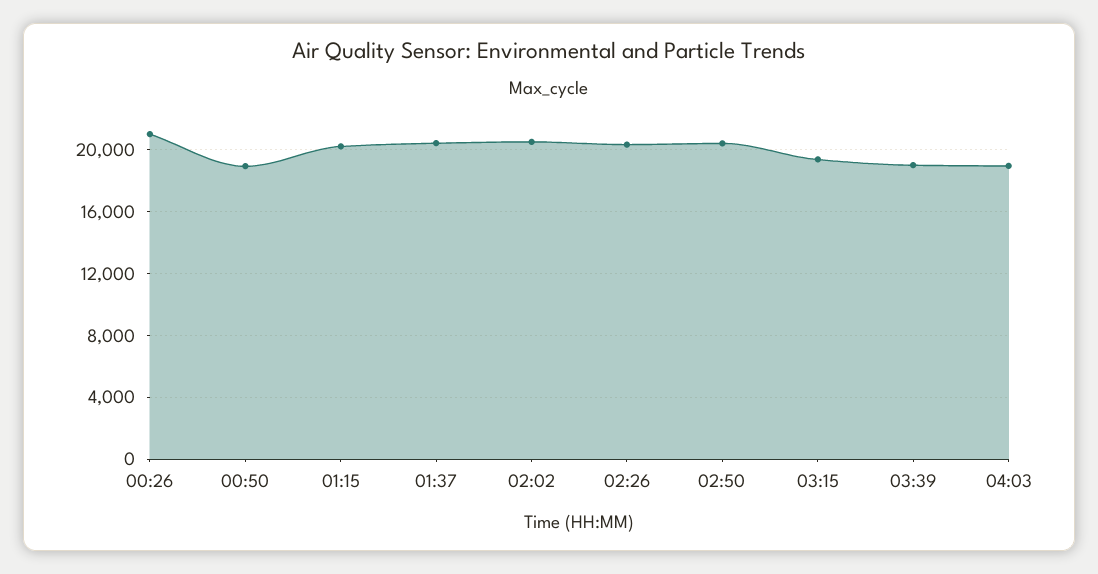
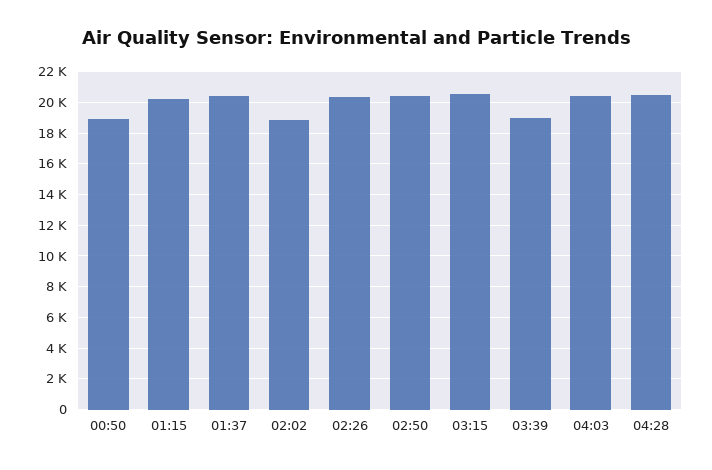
00:26: 21000 -> none
02:02: 20500 -> 19000
03:15: 19500 -> 20500
04:03: 19000 -> 20500
04:28: none -> 20500

